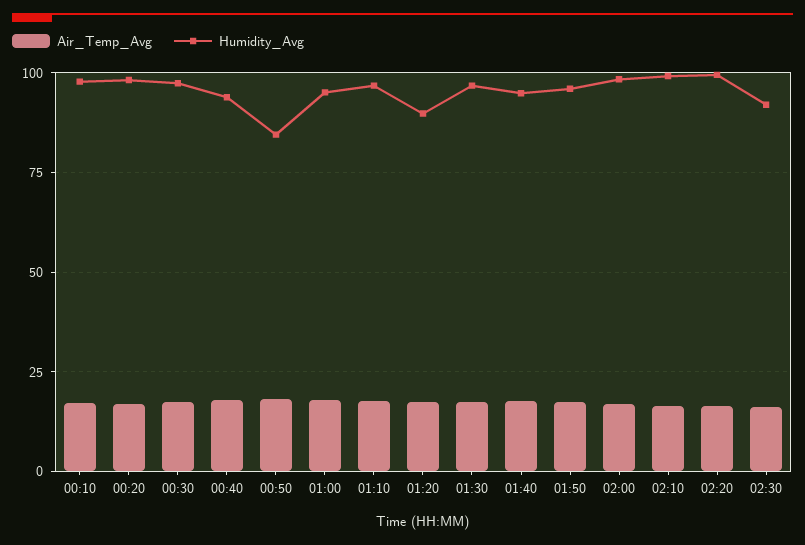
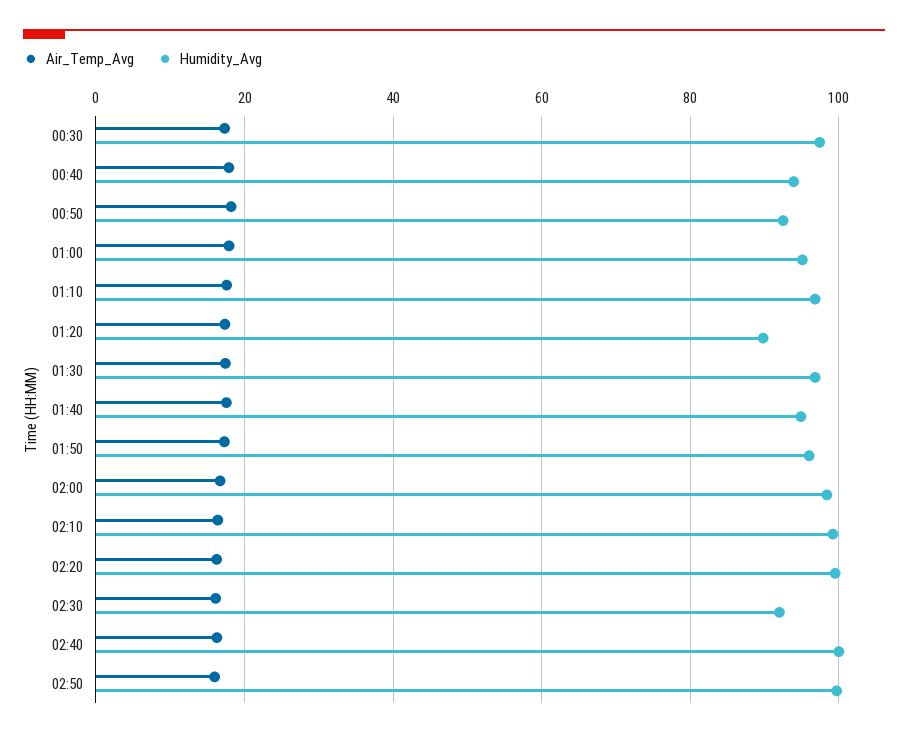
Air_Temp_Avg, 00:10: 17.5 -> none
Humidity_Avg, 00:10: 97.5 -> none
Air_Temp_Avg, 00:20: 17.5 -> none
Humidity_Avg, 00:20: 97.5 -> none
Humidity_Avg, 00:50: 85 -> 92
Air_Temp_Avg, 02:40: none -> 16
Humidity_Avg, 02:40: none -> 100
Air_Temp_Avg, 02:50: none -> 16
Humidity_Avg, 02:50: none -> 100

